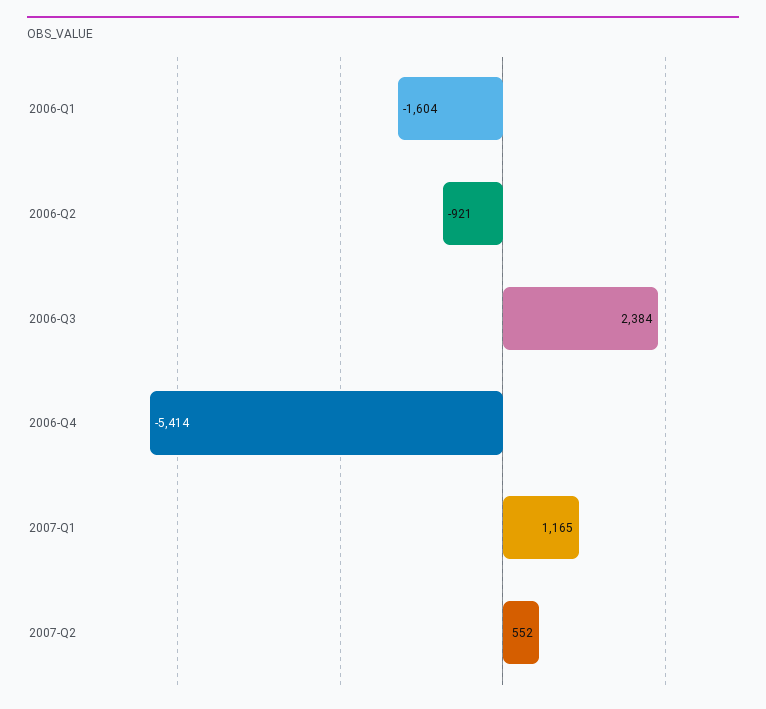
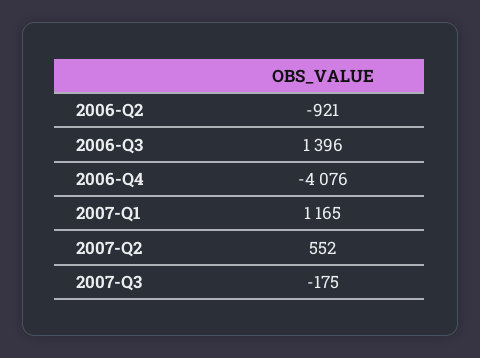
2006-Q1: -1604 -> none
2006-Q3: 2384 -> 1396
2006-Q4: -5414 -> -4076
2007-Q3: none -> -175

